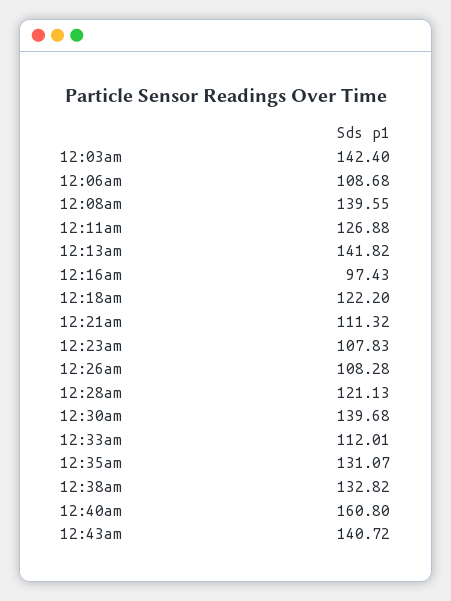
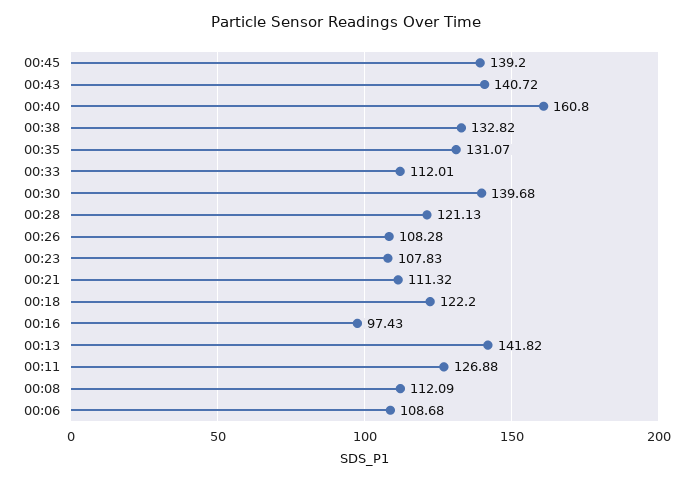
12:03am: 142.4 -> none
12:08am: 139.55 -> 112.09
00:45: none -> 139.2

